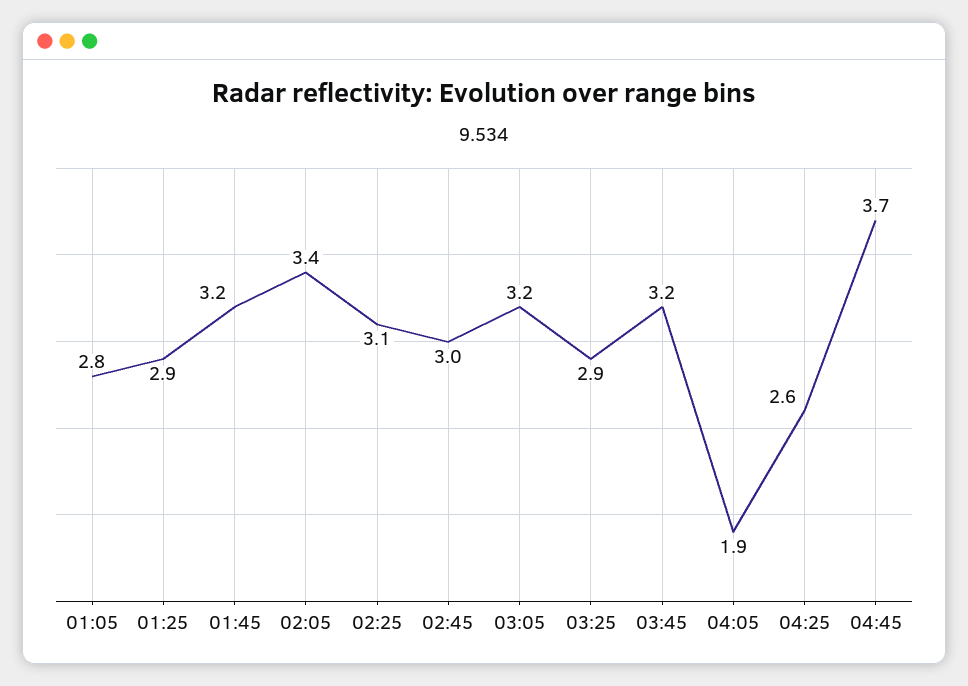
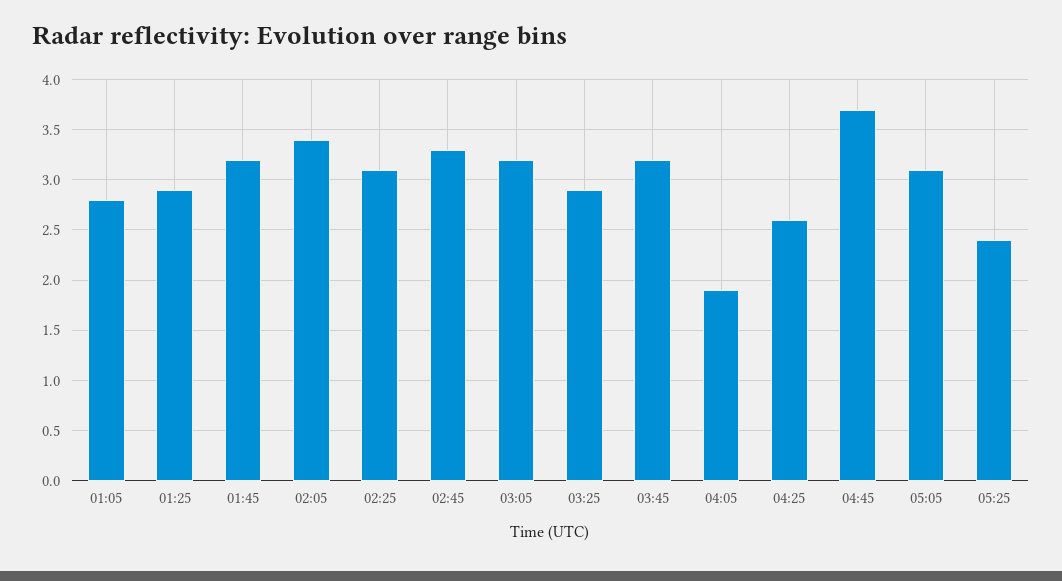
02:45: 3 -> 3.3
05:05: none -> 3.1
05:25: none -> 2.4

